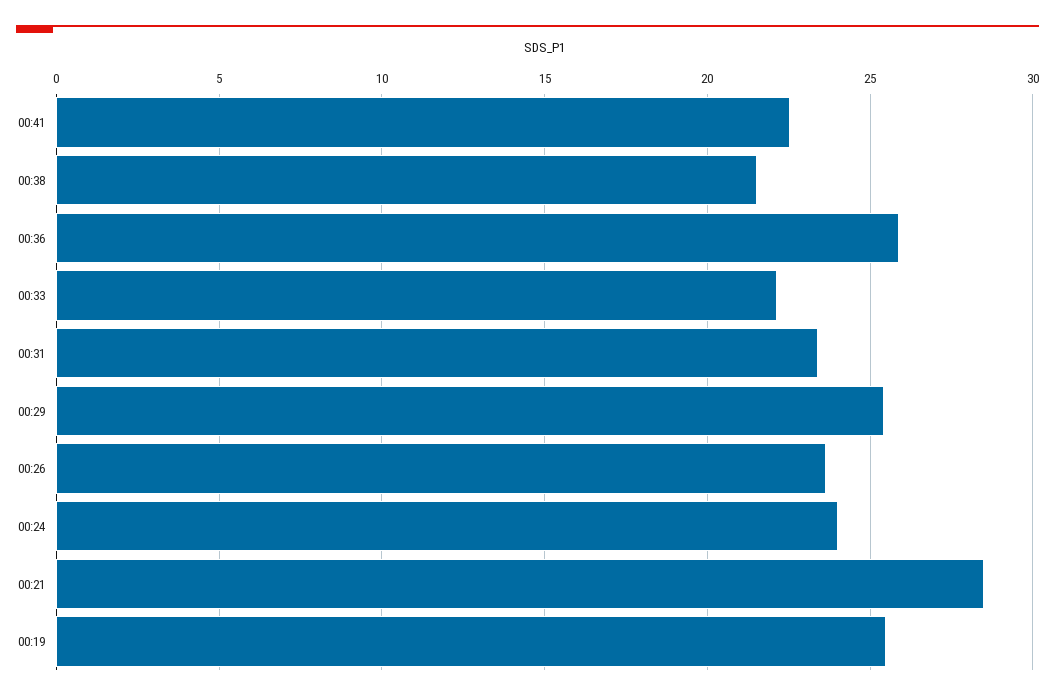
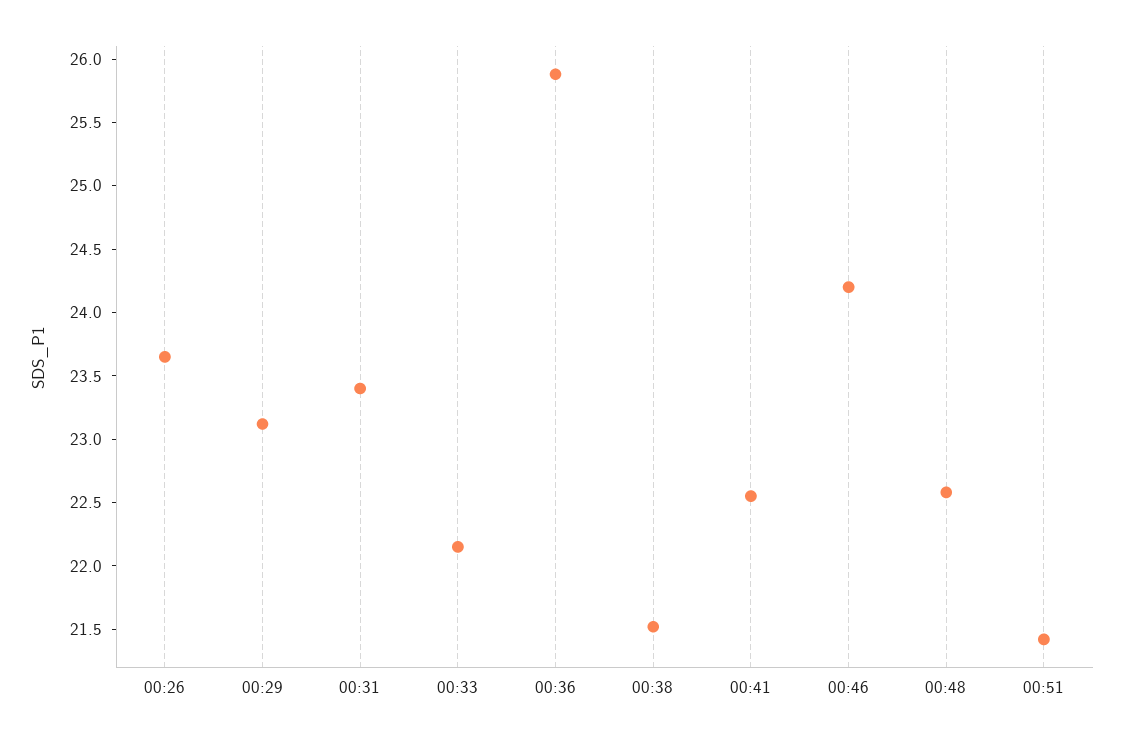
00:29: 25.5 -> 23.1
00:24: 24 -> none
00:21: 28.5 -> none
00:19: 25.5 -> none
00:46: none -> 24.2
00:48: none -> 22.6
00:51: none -> 21.4

